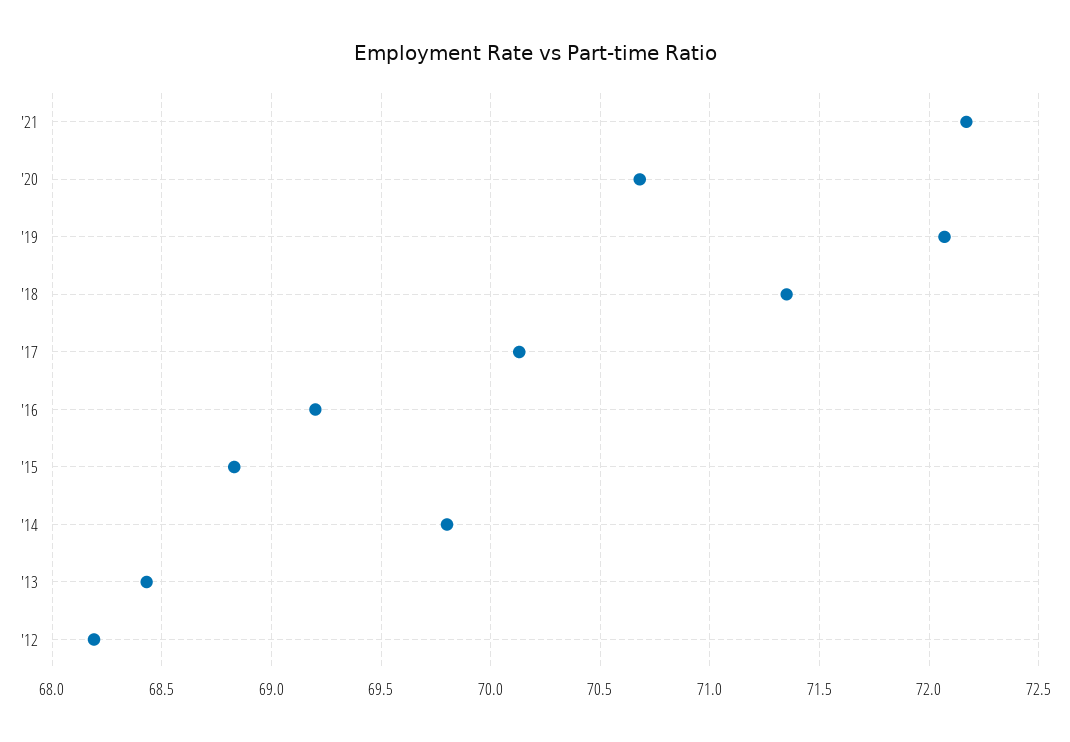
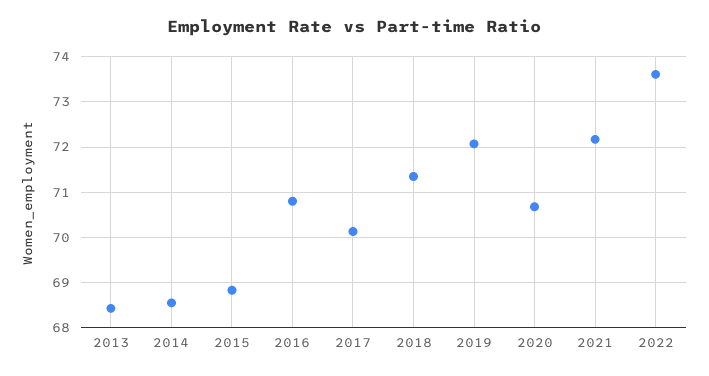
'16: 69.2 -> 70.8
'14: 69.8 -> 68.6
'12: 68.2 -> none
2022: none -> 73.6

